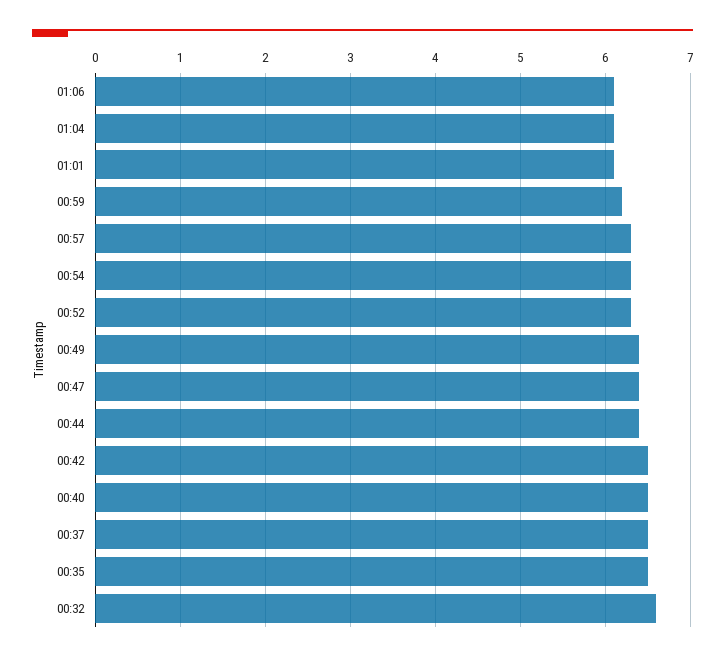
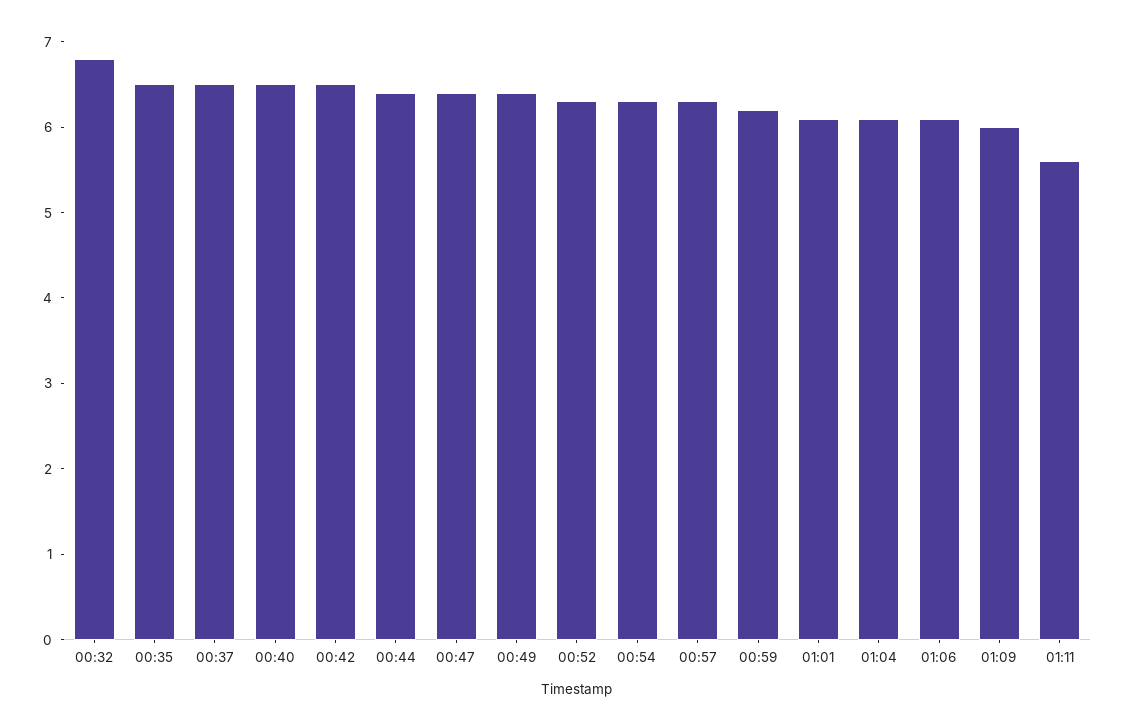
00:32: 6.6 -> 6.8
01:09: none -> 6
01:11: none -> 5.6

